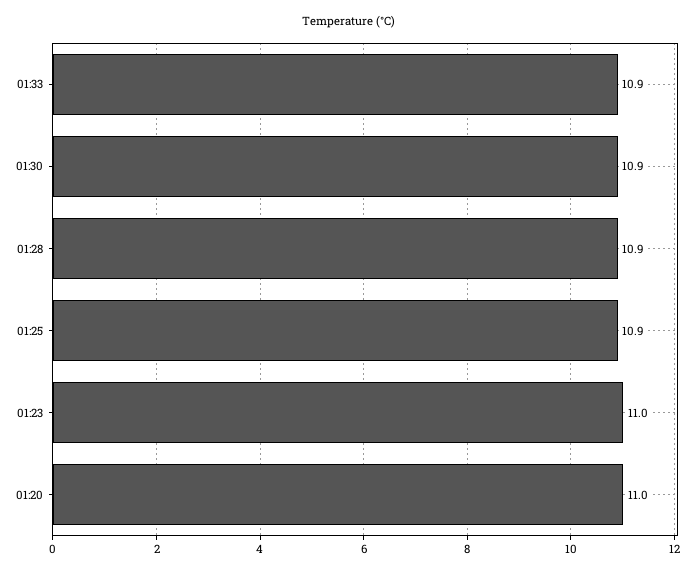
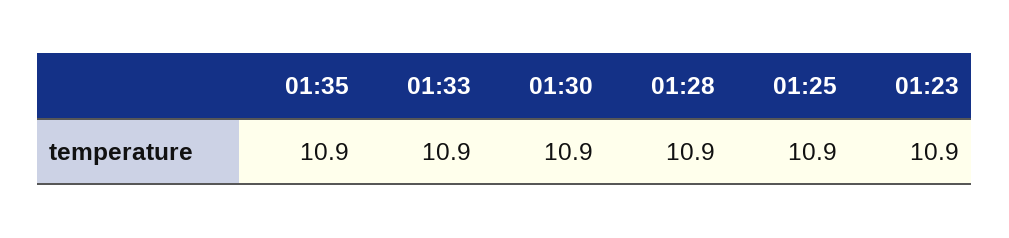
01:23: 11 -> 10.9
01:20: 11 -> none
01:35: none -> 10.9

